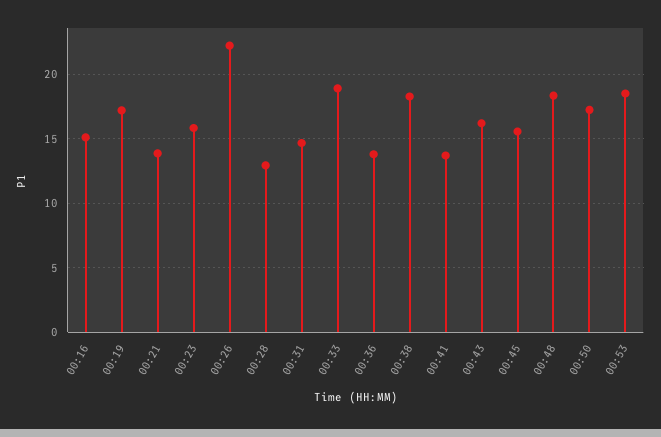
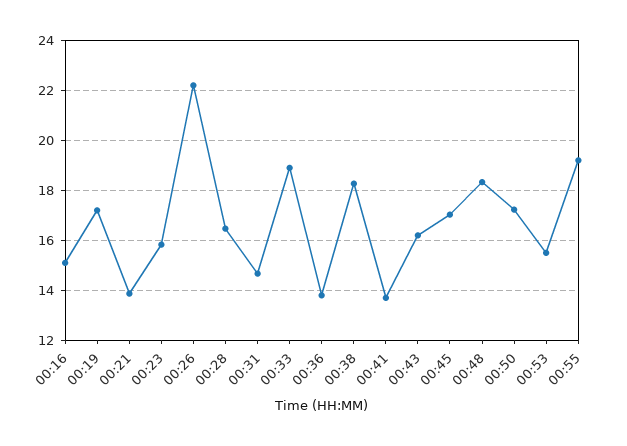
00:28: 13 -> 16.5
00:45: 15.5 -> 17
00:53: 18.5 -> 15.5
00:55: none -> 19.25

